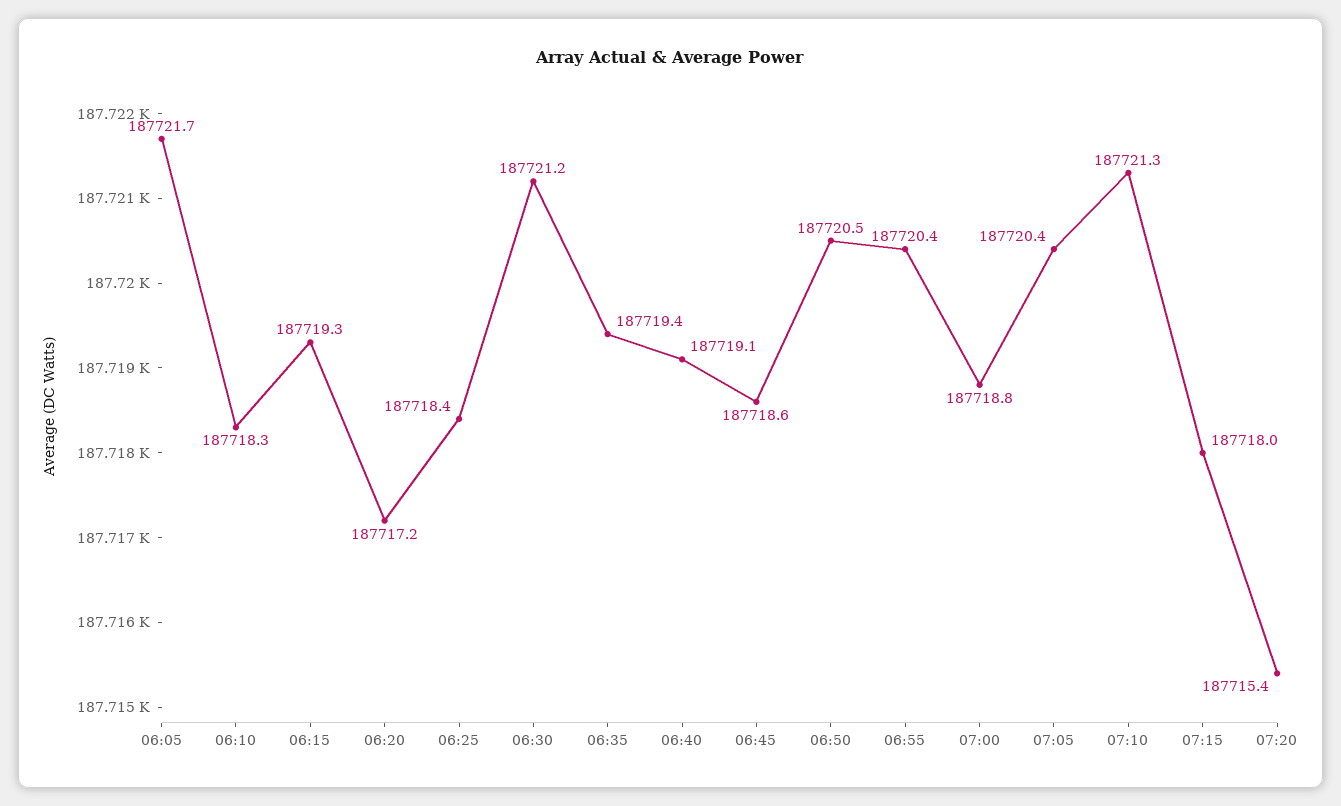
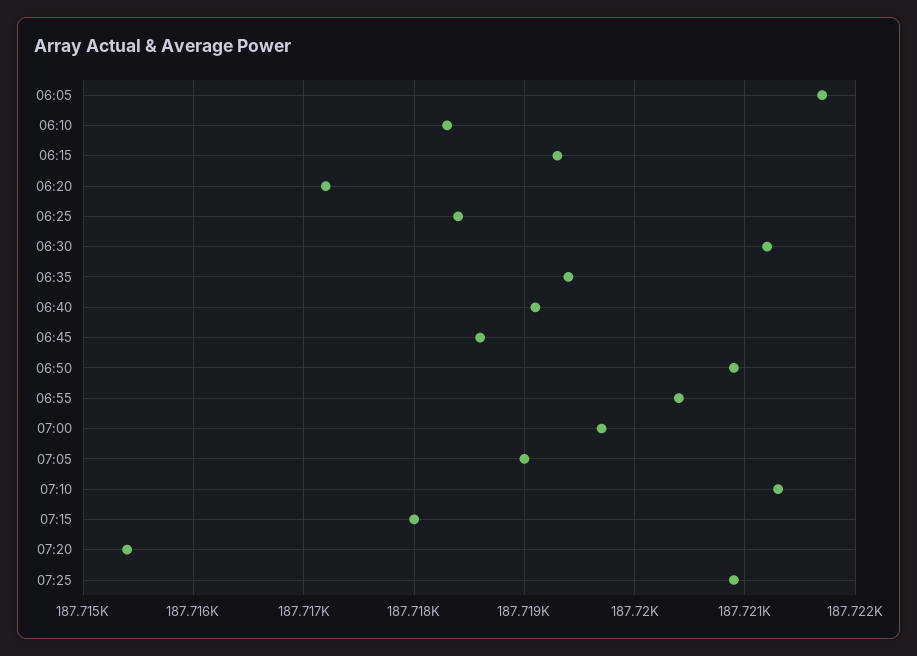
06:50: 187720.5 -> 187720.9
07:00: 187718.8 -> 187719.7
07:05: 187720.4 -> 187719
07:25: none -> 187720.9

